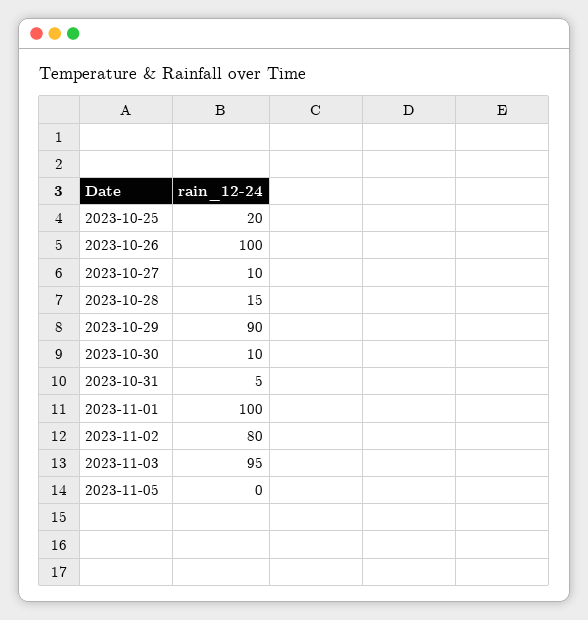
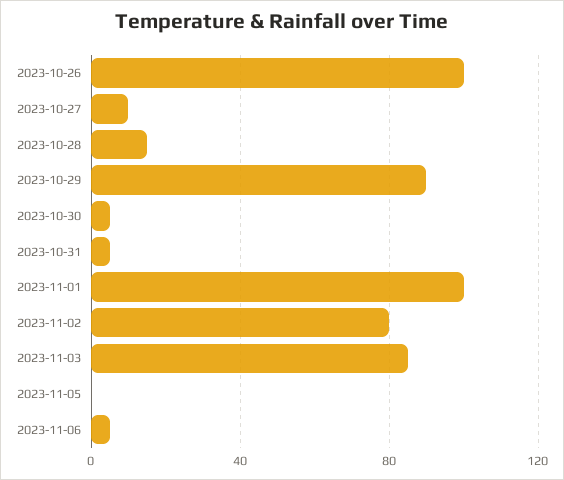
2023-10-25: 20 -> none
2023-10-30: 10 -> 5
2023-11-03: 95 -> 85
2023-11-06: none -> 5

